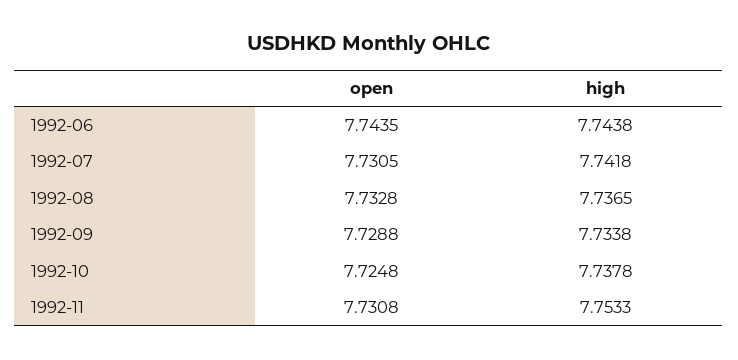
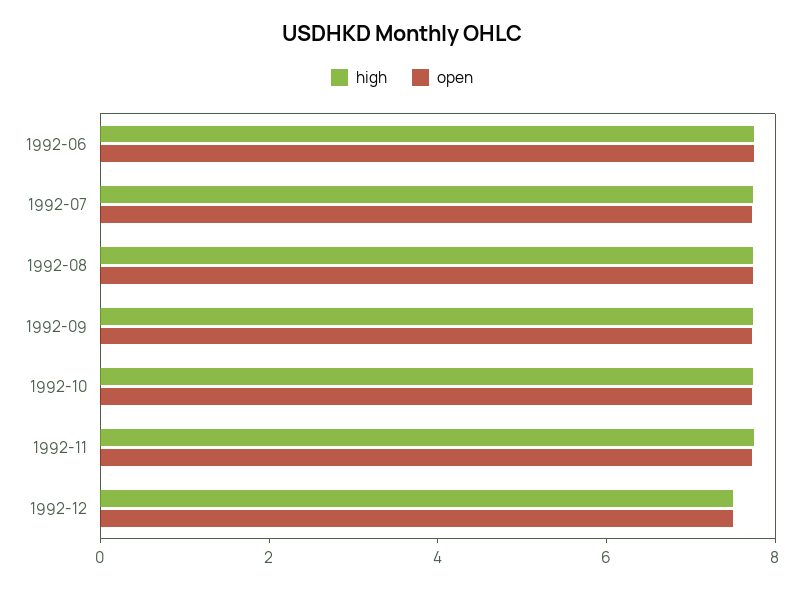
high, 1992-12: none -> 7.5
open, 1992-12: none -> 7.5

